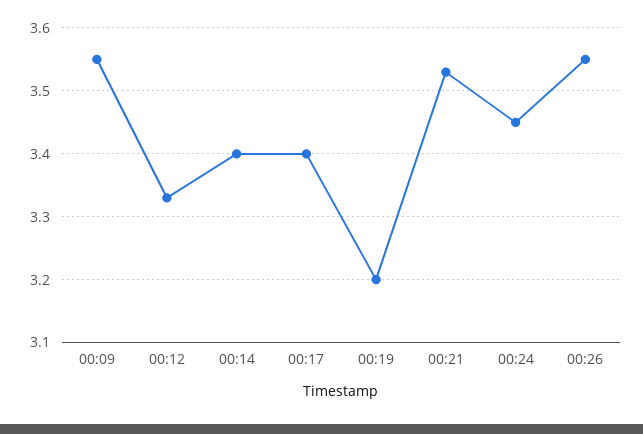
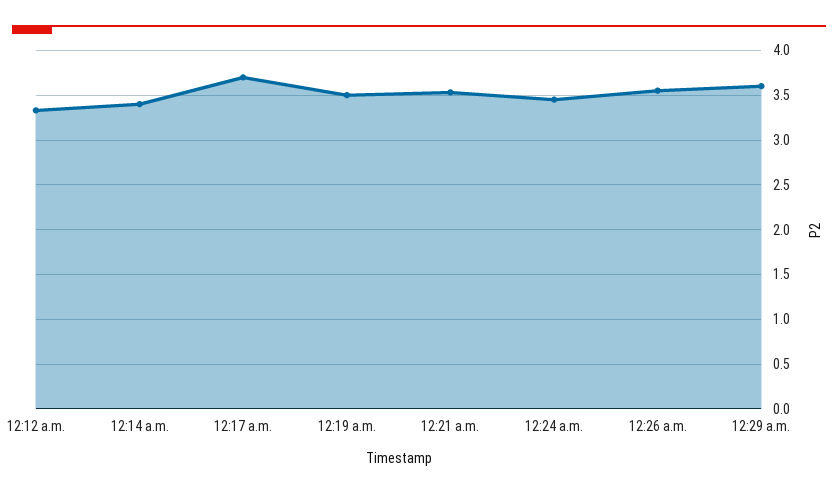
00:09: 3.55 -> none
00:17: 3.4 -> 3.7
00:19: 3.2 -> 3.5
12:29 a.m.: none -> 3.6

